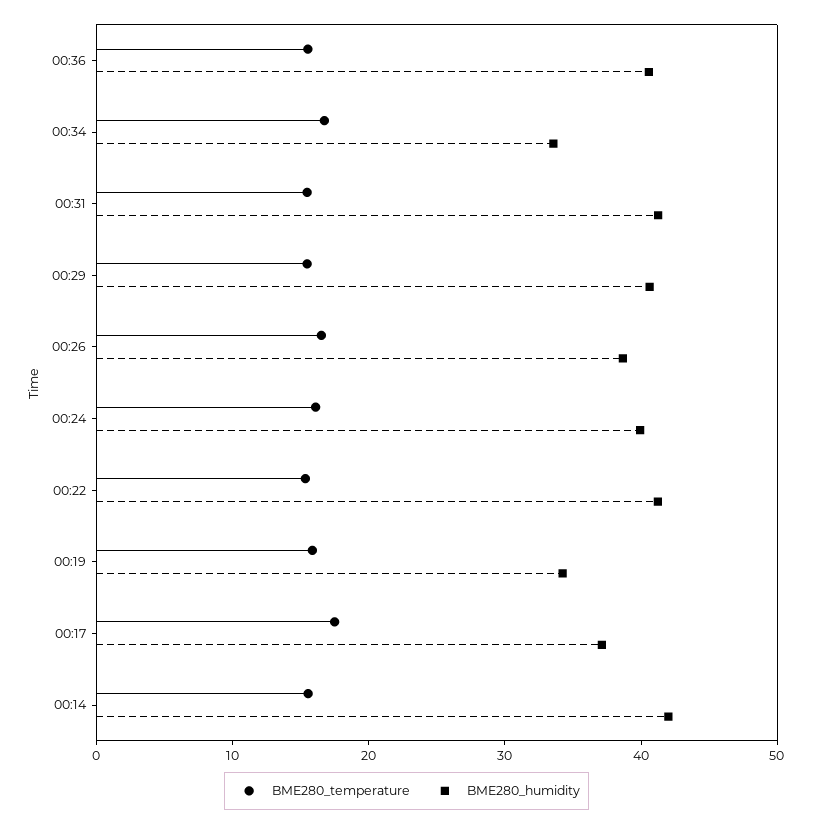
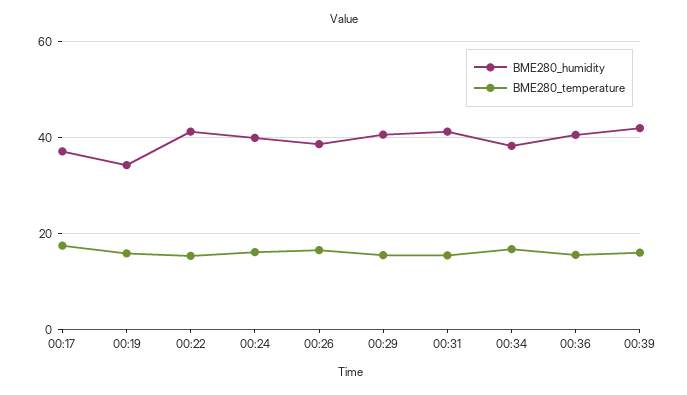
BME280_humidity, 00:34: 34 -> 38
BME280_temperature, 00:14: 16 -> none
BME280_humidity, 00:14: 42 -> none
BME280_humidity, 00:39: none -> 42
BME280_temperature, 00:39: none -> 16

